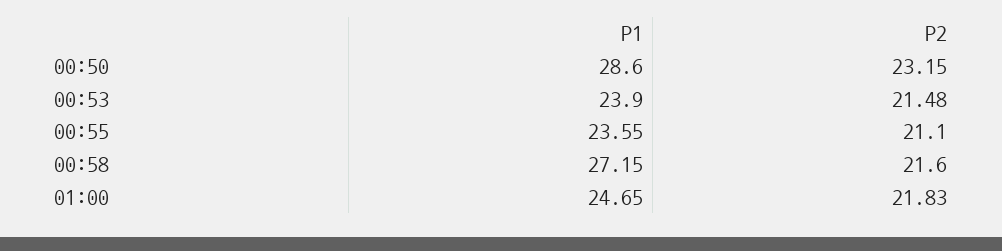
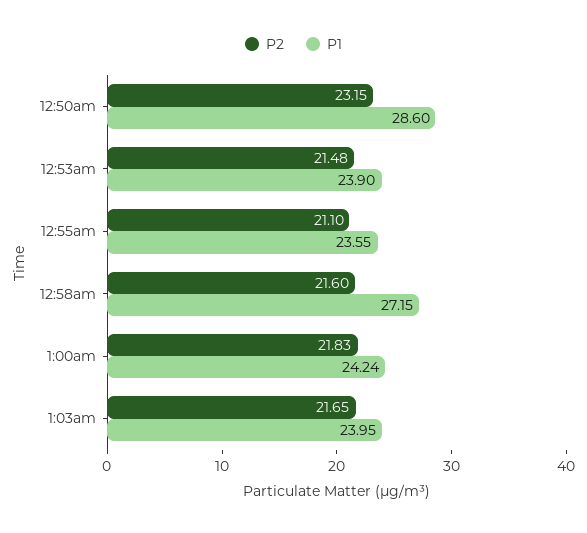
P1, 01:00: 24.65 -> 24.24
P2, 1:03am: none -> 21.65
P1, 1:03am: none -> 23.95

